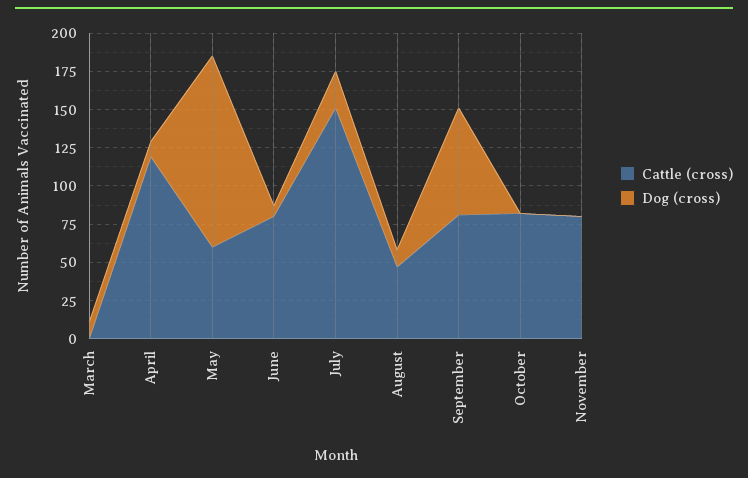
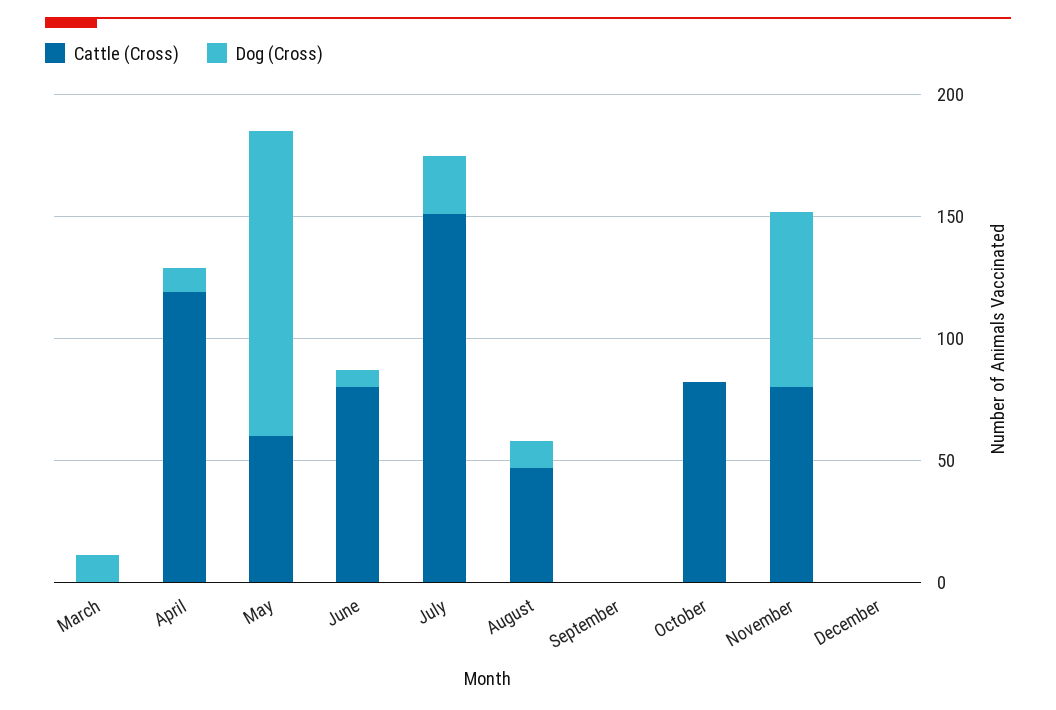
Cattle (cross), September: 75 -> 0
Dog (cross), September: 75 -> 0
Dog (cross), November: 0 -> 70
Cattle (cross), December: none -> 0
Dog (cross), December: none -> 0

